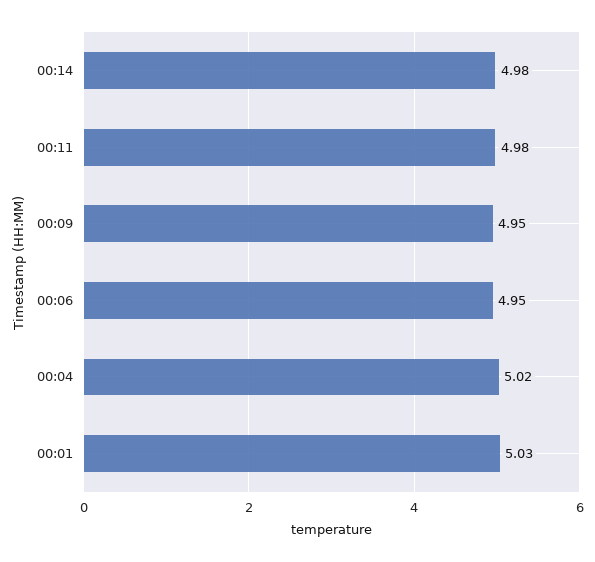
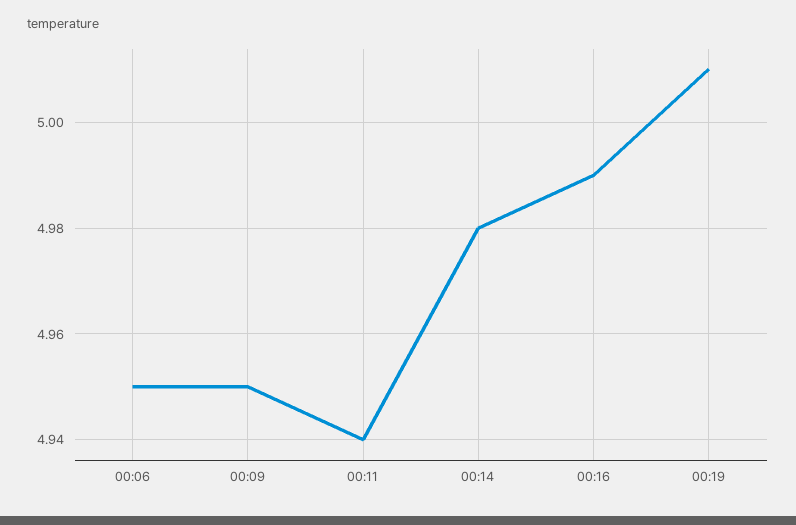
00:11: 4.98 -> 4.94
00:04: 5.02 -> none
00:01: 5.03 -> none
00:16: none -> 4.99
00:19: none -> 5.01

